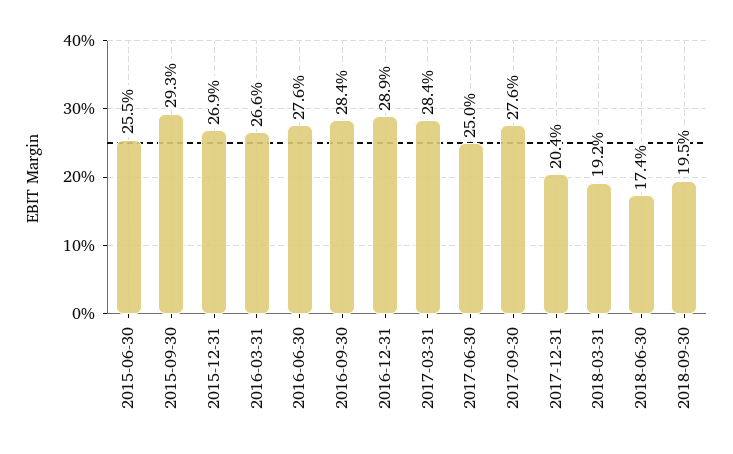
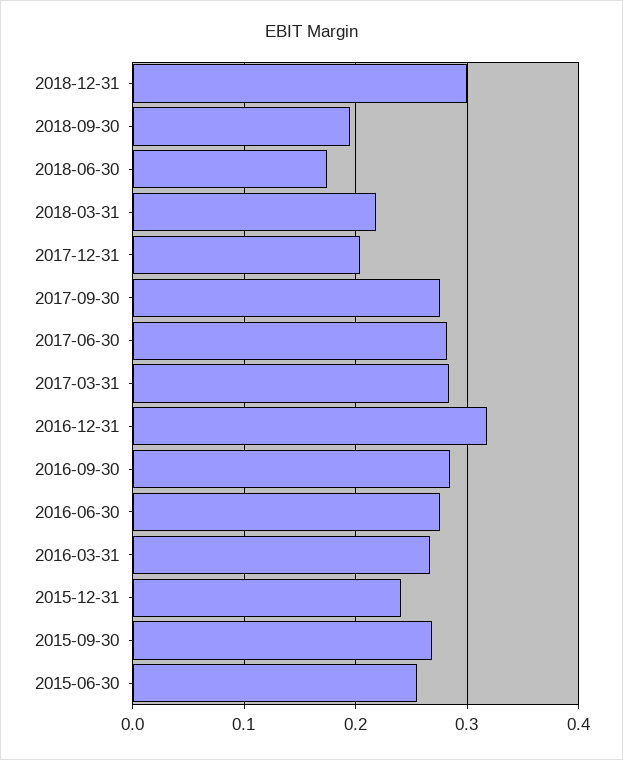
2015-09-30: 0.293 -> 0.27
2015-12-31: 0.269 -> 0.24
2016-12-31: 0.289 -> 0.32
2017-06-30: 0.25 -> 0.28
2018-03-31: 0.192 -> 0.22
2018-12-31: none -> 0.3

